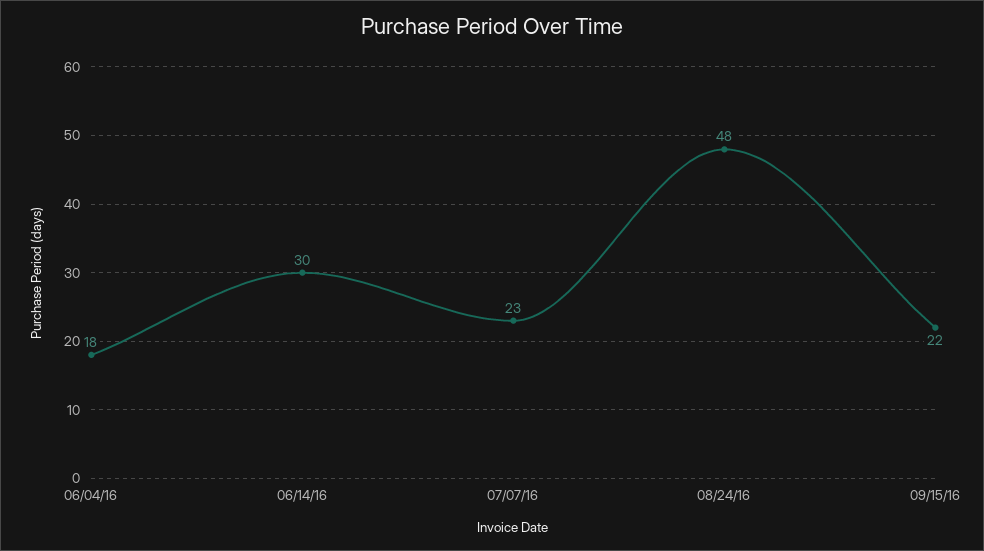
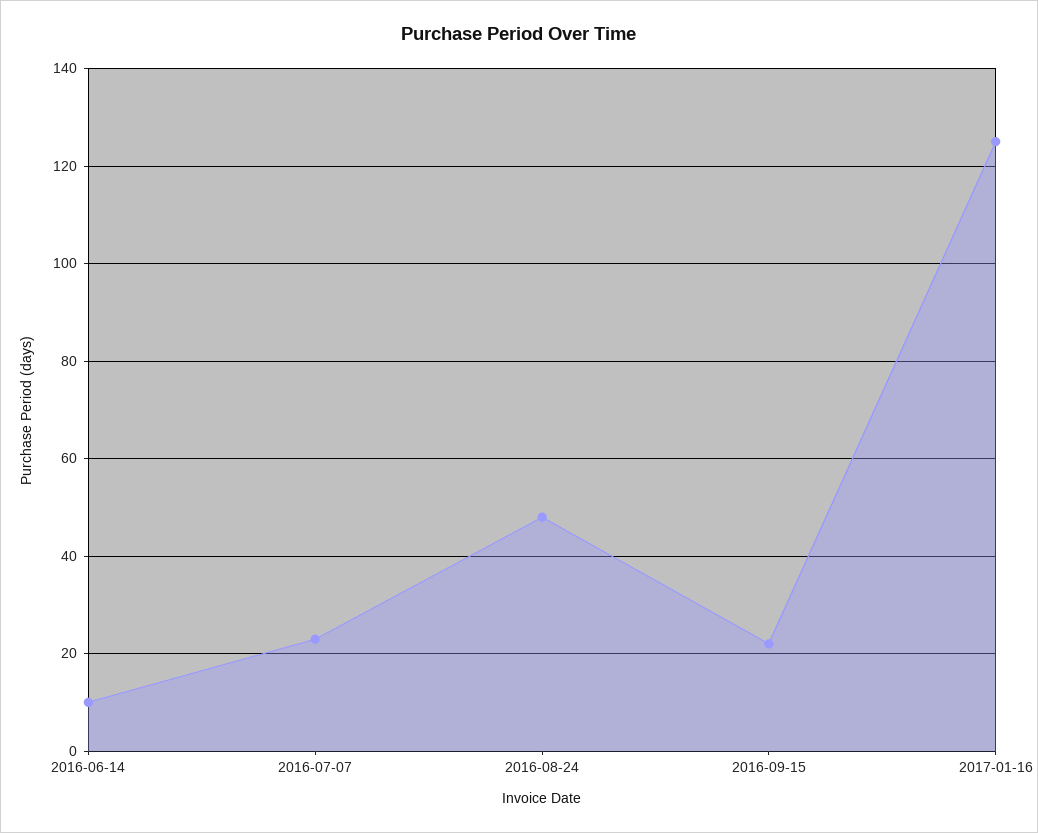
06/04/16: 18 -> none
06/14/16: 30 -> 10
2017-01-16: none -> 125

